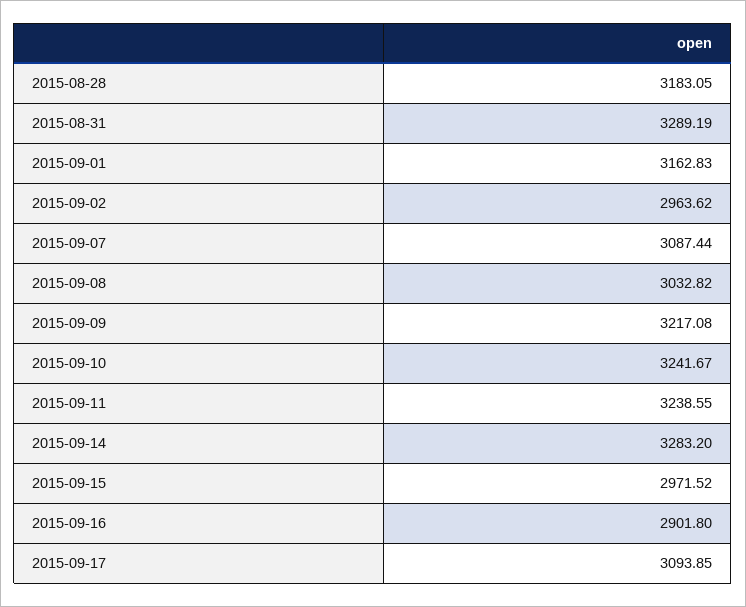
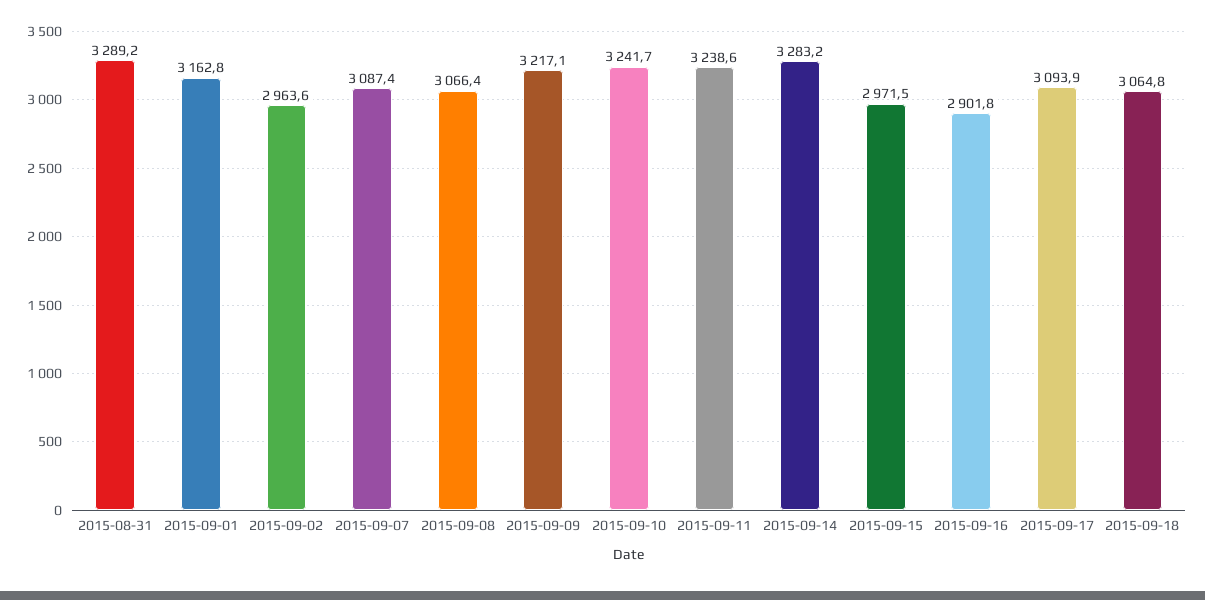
2015-08-28: 3183.05 -> none
2015-09-08: 3032.82 -> 3066.4
2015-09-18: none -> 3064.8

